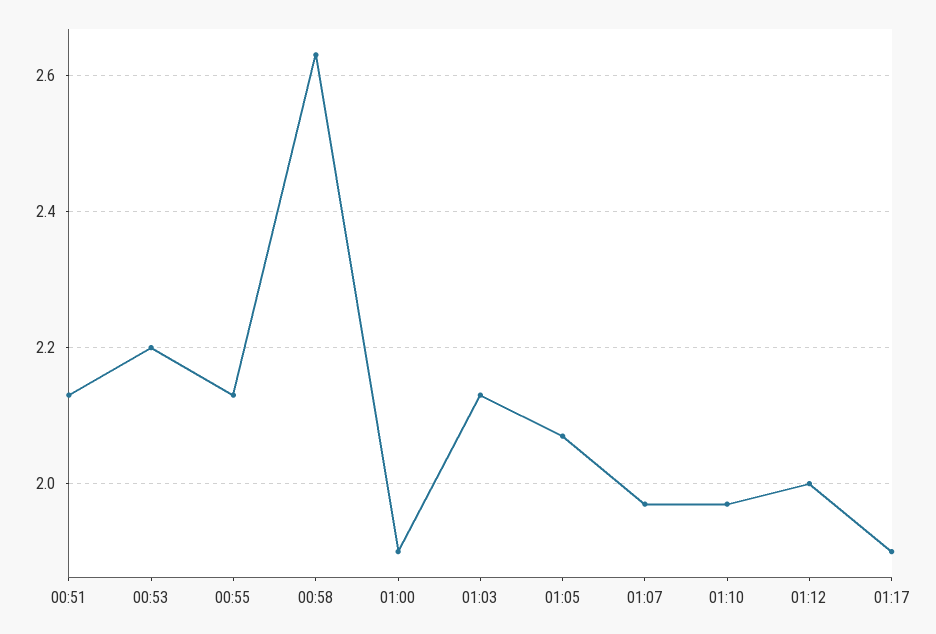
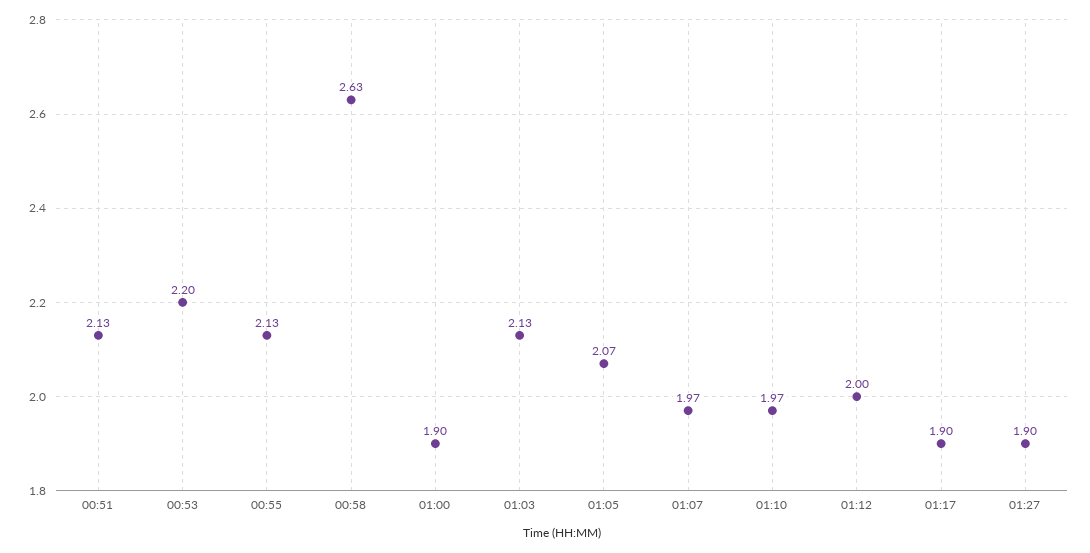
01:27: none -> 1.9

